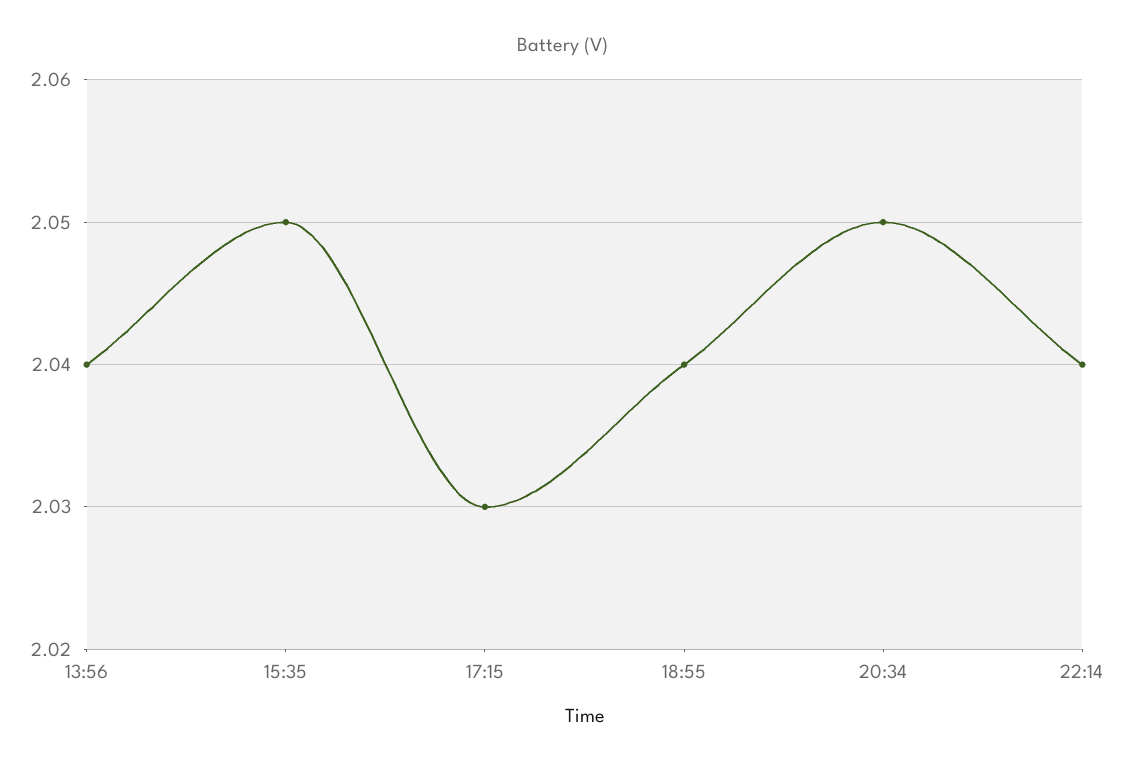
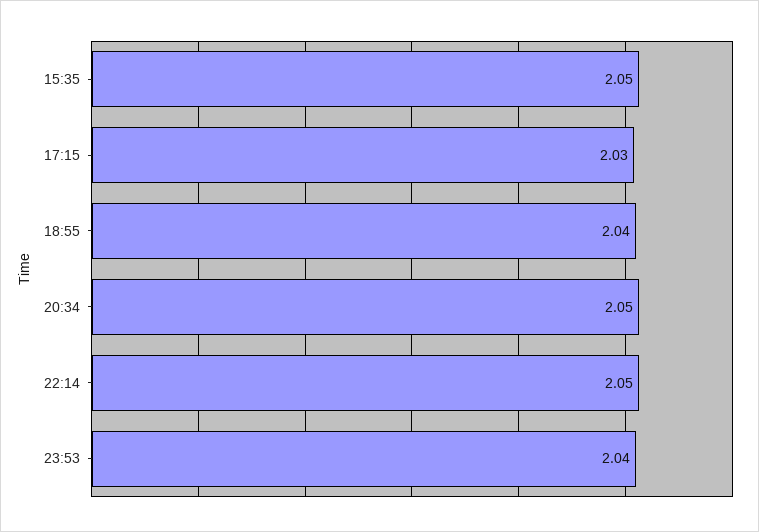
13:56: 2.04 -> none
22:14: 2.04 -> 2.05
23:53: none -> 2.04

